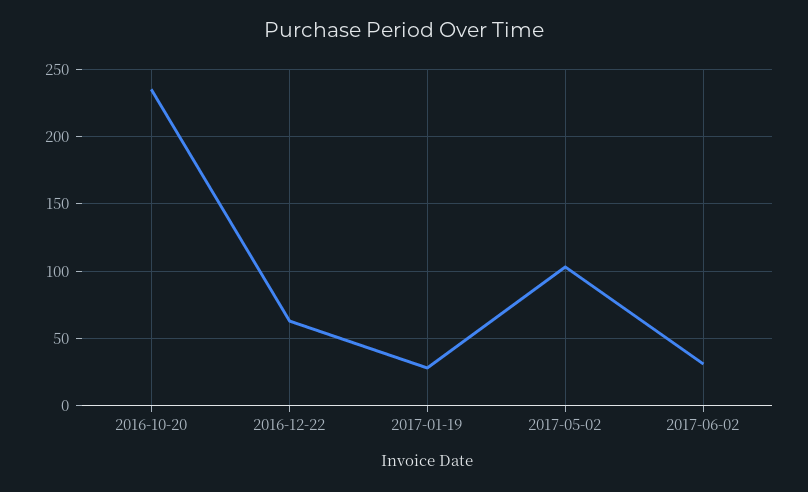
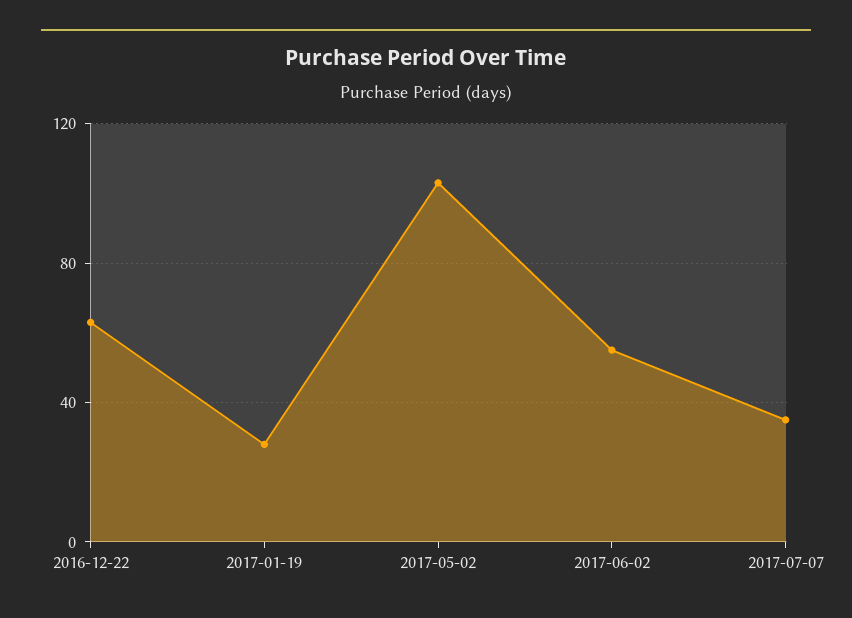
2016-10-20: 235 -> none
2017-06-02: 30 -> 55
2017-07-07: none -> 35

